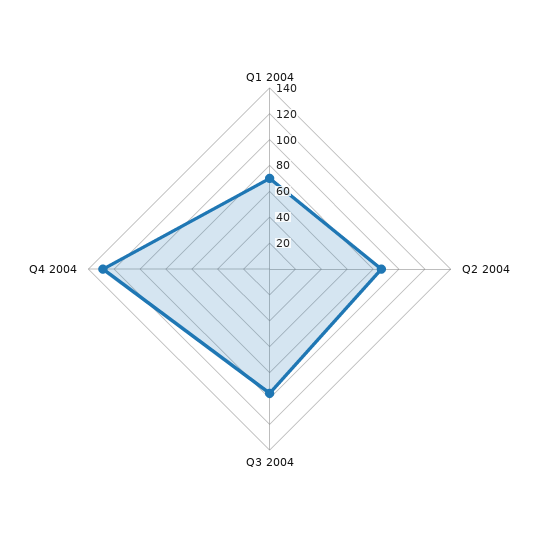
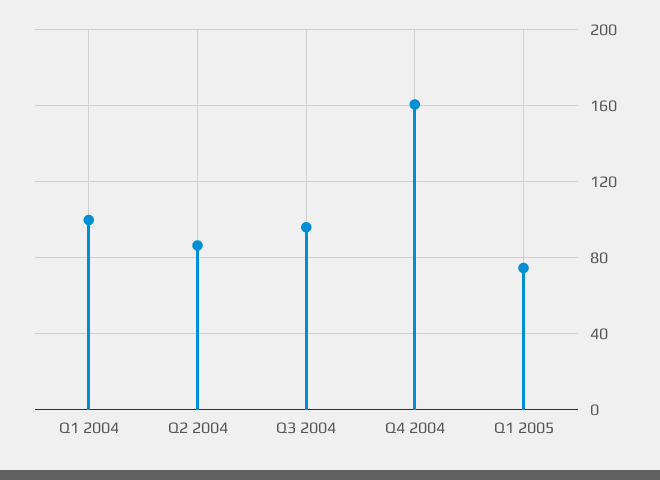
Q1 2004: 70 -> 100
Q4 2004: 130 -> 160
Q1 2005: none -> 75

